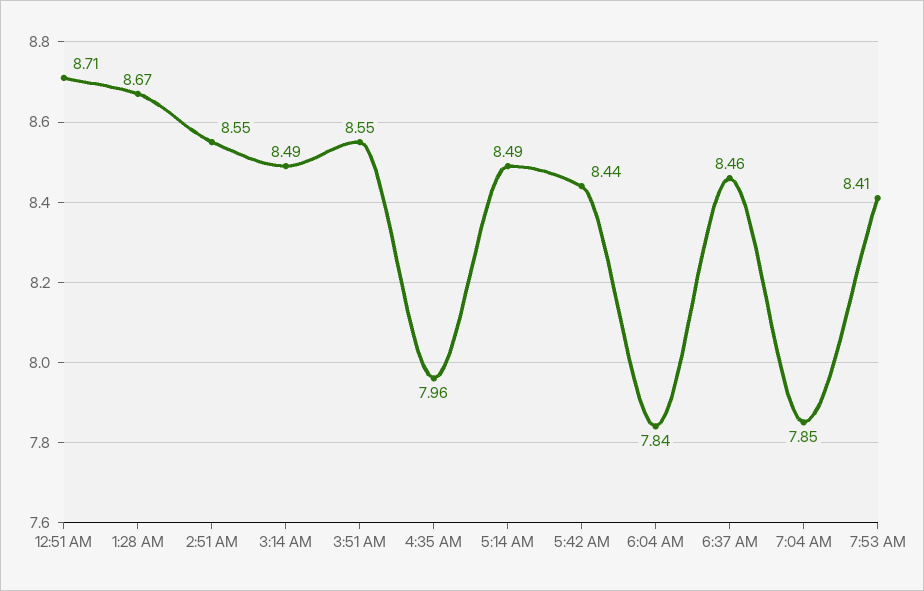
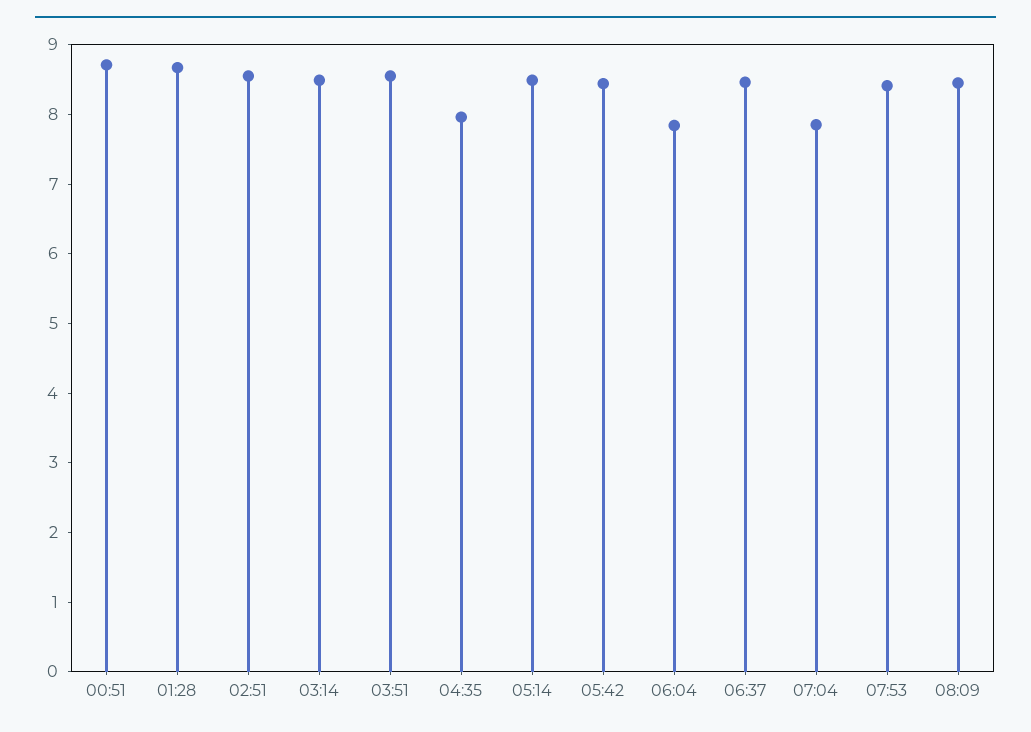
08:09: none -> 8.4

